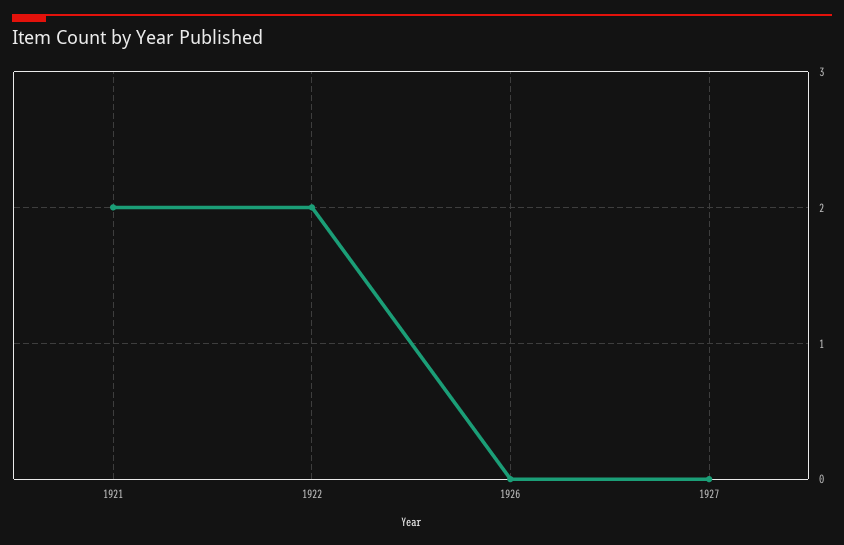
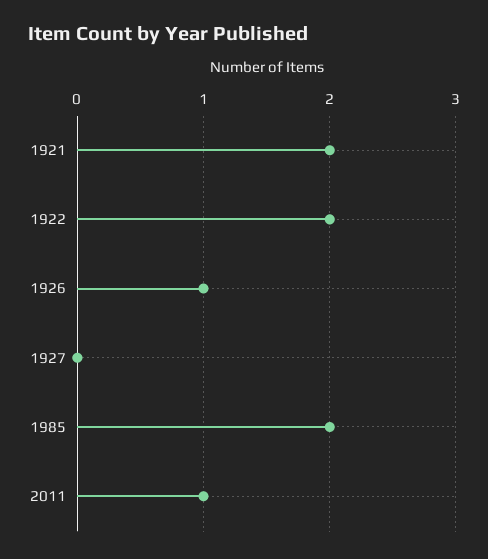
1926: 0 -> 1
1985: none -> 2
2011: none -> 1

